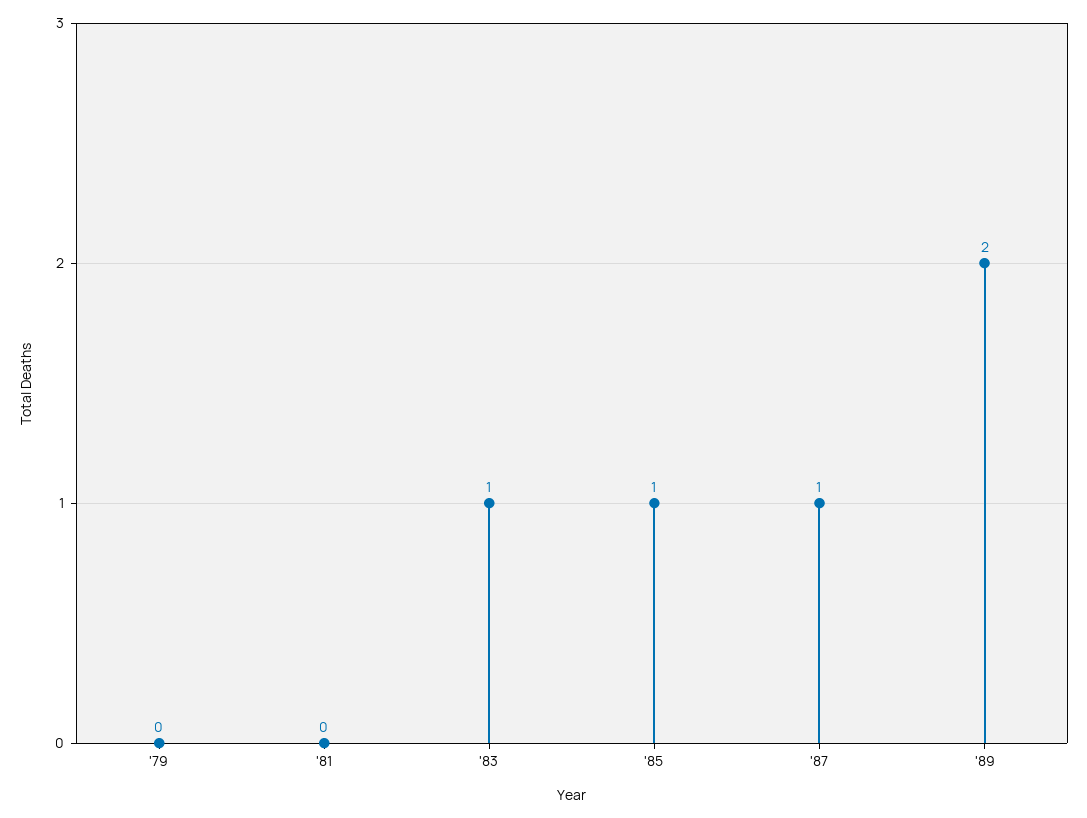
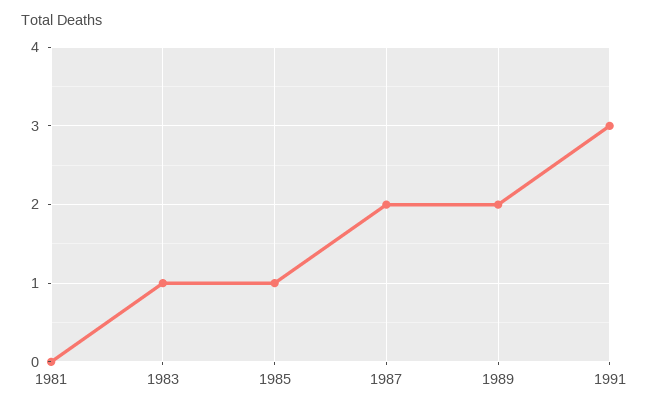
'79: 0 -> none
'87: 1 -> 2
1991: none -> 3

